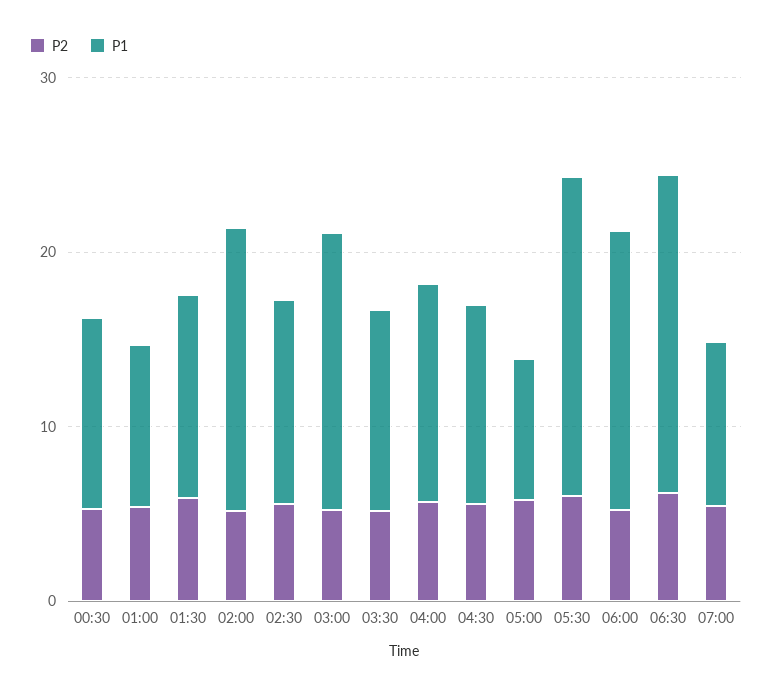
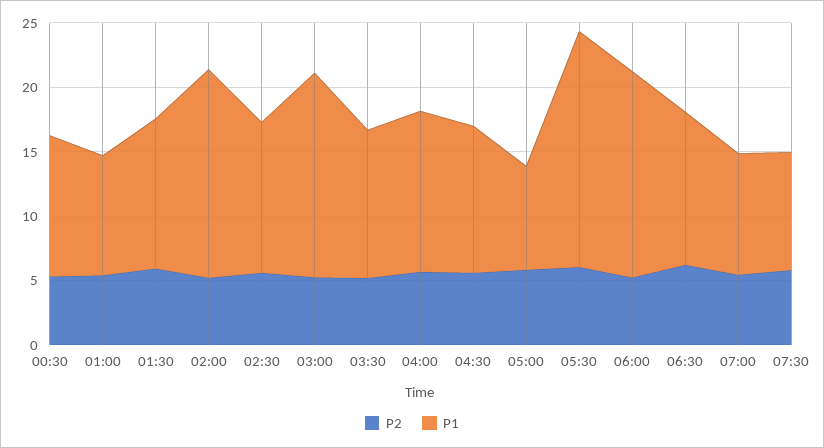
P1, 06:30: 18 -> 12
P2, 07:30: none -> 6
P1, 07:30: none -> 9

